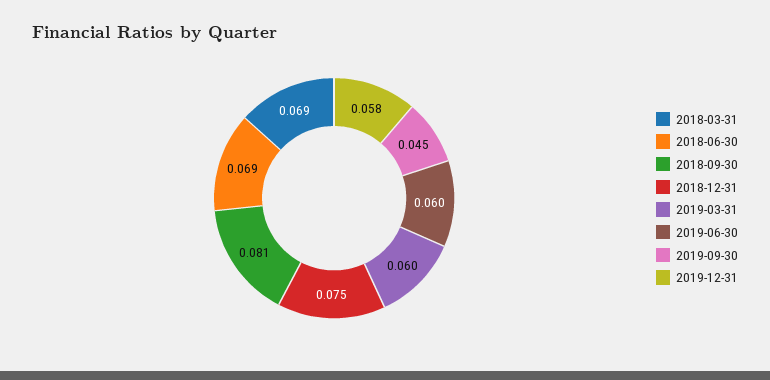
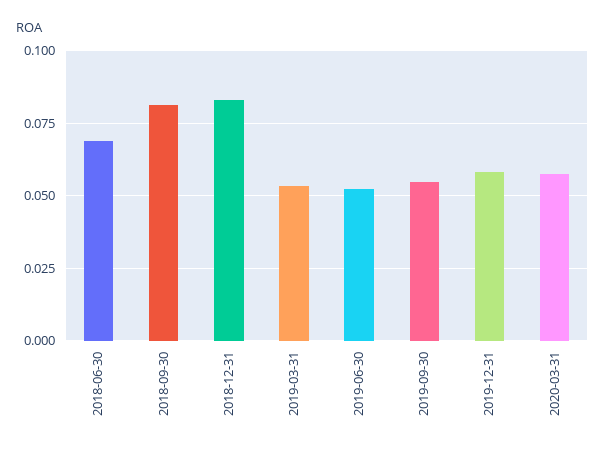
2018-03-31: 0.069 -> none
2018-12-31: 0.075 -> 0.0825
2019-03-31: 0.06 -> 0.0525
2019-06-30: 0.06 -> 0.0525
2019-09-30: 0.045 -> 0.055
2020-03-31: none -> 0.0575

